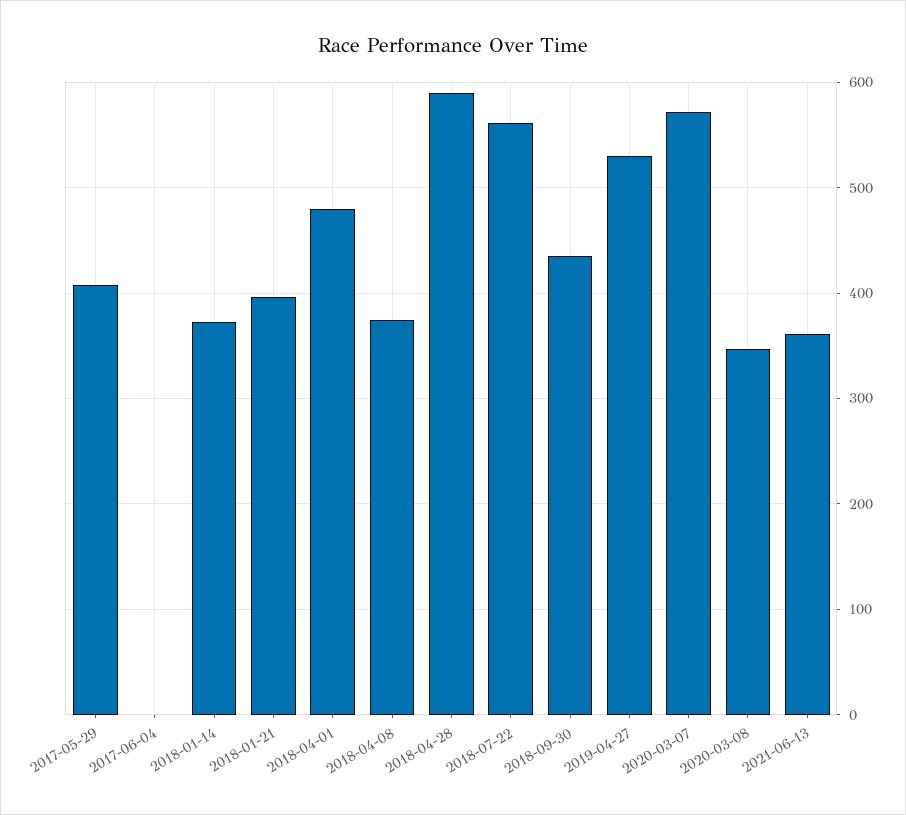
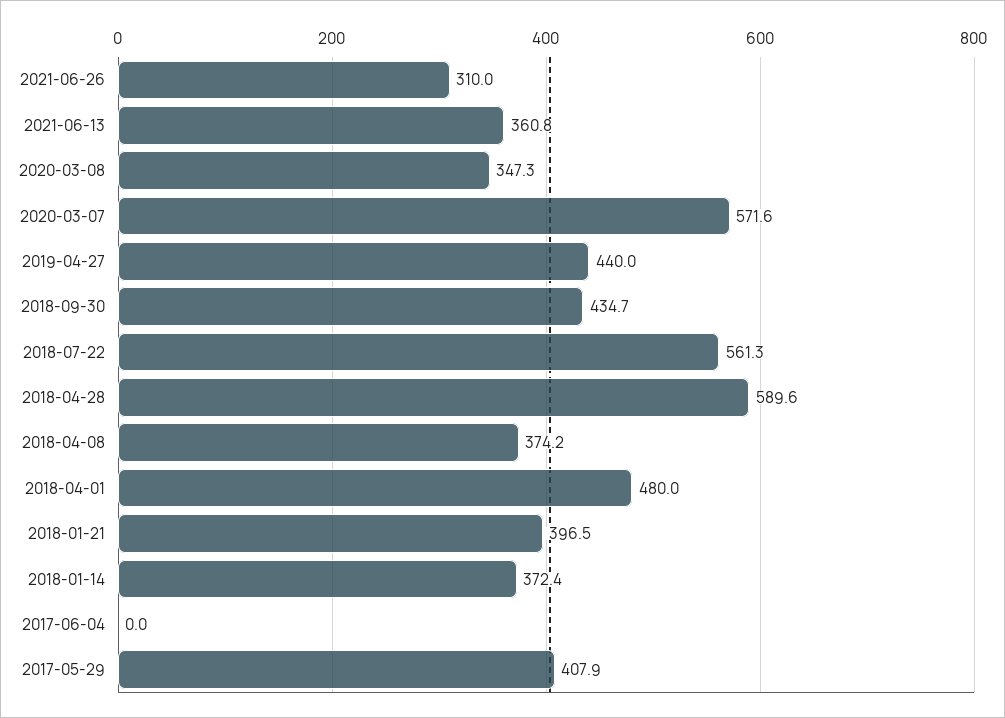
2019-04-27: 530 -> 440
2021-06-26: none -> 310

